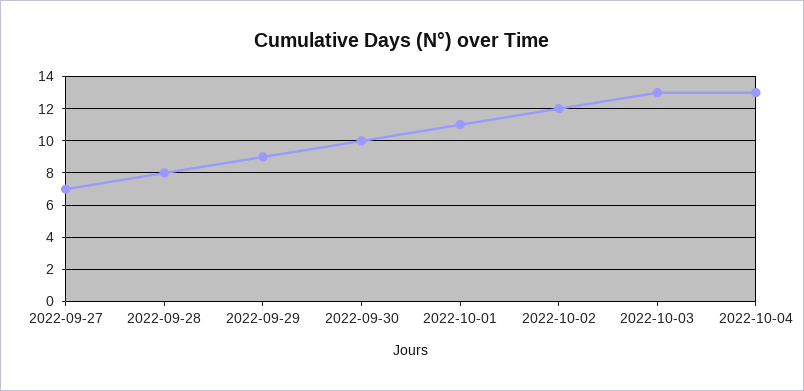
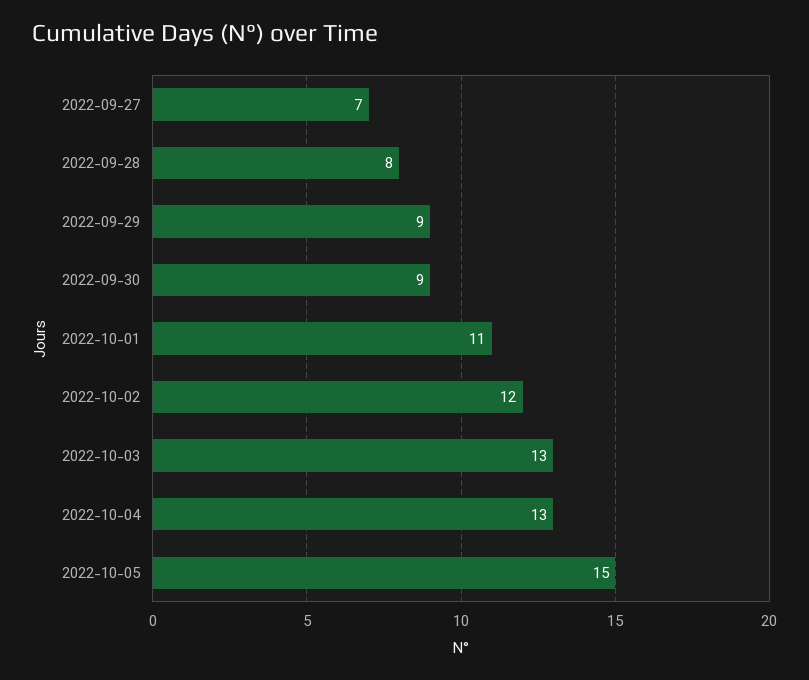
2022-09-30: 10 -> 9
2022-10-05: none -> 15

